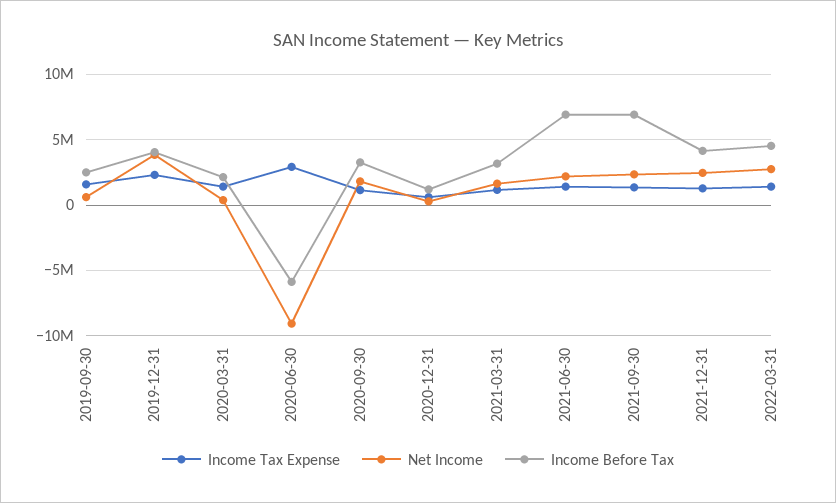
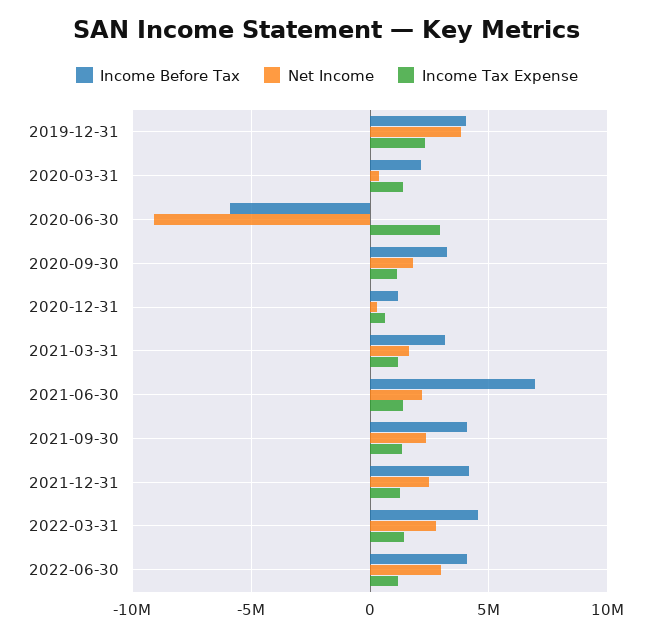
Income Tax Expense, 2019-09-30: 1500000 -> none
Net Income, 2019-09-30: 500000 -> none
Income Before Tax, 2019-09-30: 2500000 -> none
Income Before Tax, 2021-09-30: 7000000 -> 4000000
Income Before Tax, 2022-06-30: none -> 4000000
Net Income, 2022-06-30: none -> 3000000
Income Tax Expense, 2022-06-30: none -> 1000000

